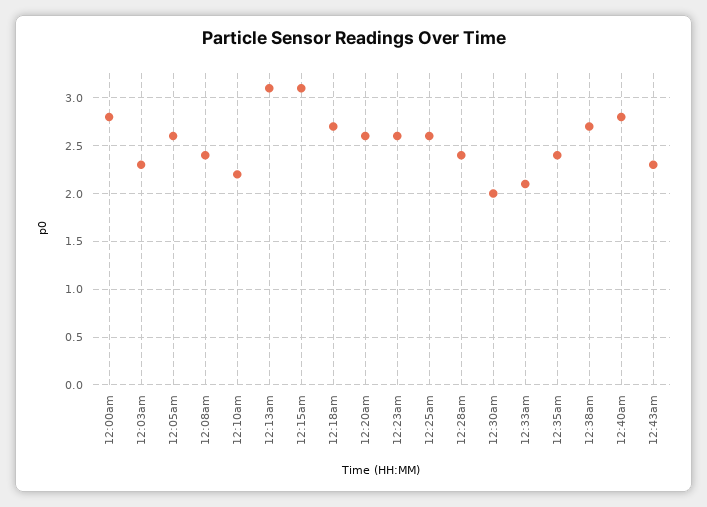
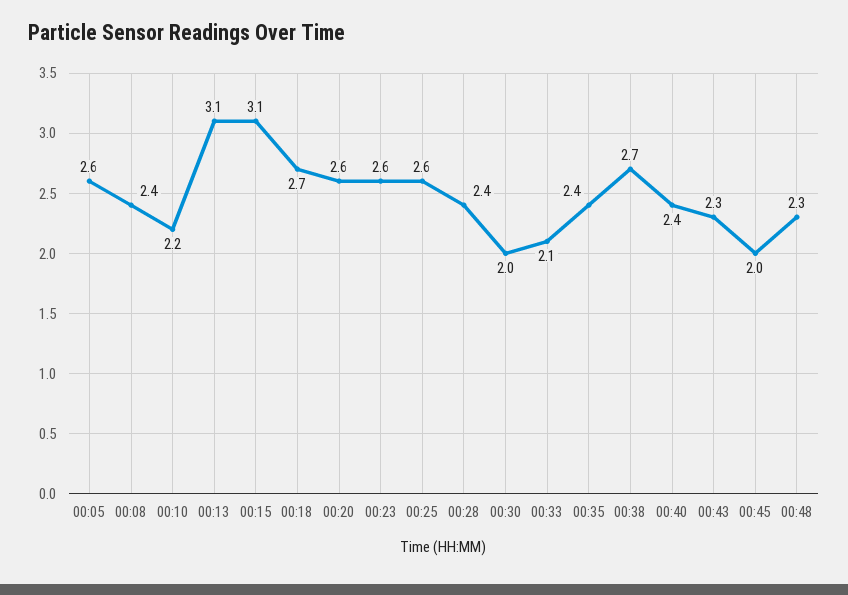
12:00am: 2.8 -> none
12:03am: 2.3 -> none
12:40am: 2.8 -> 2.4
00:45: none -> 2
00:48: none -> 2.3

